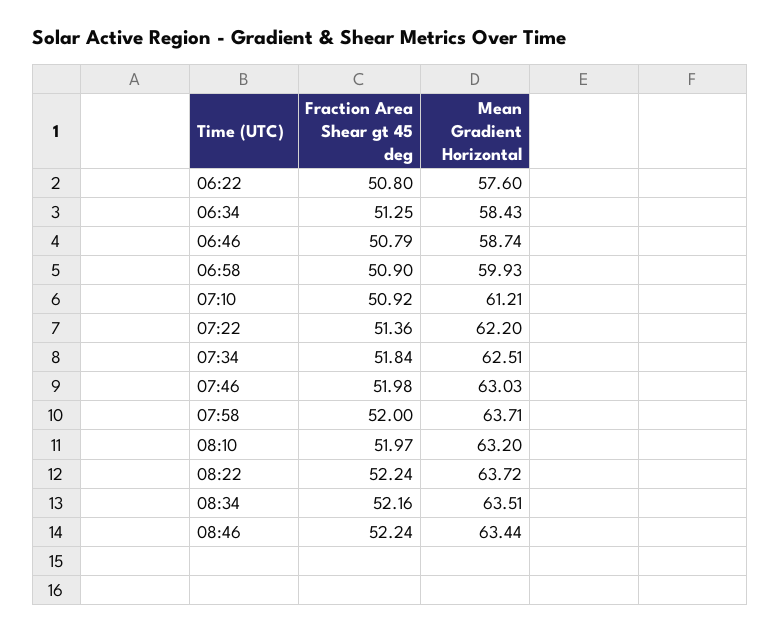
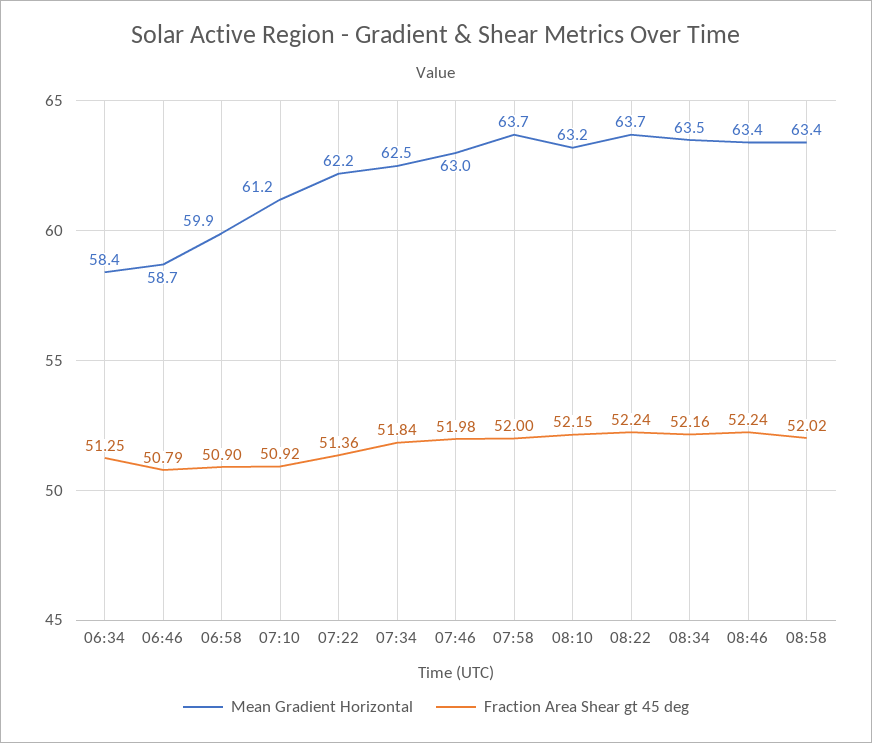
Fraction Area Shear gt 45 deg, 06:22: 50.8 -> none
Mean Gradient Horizontal, 06:22: 57.6 -> none
Fraction Area Shear gt 45 deg, 08:10: 51.97 -> 52.15
Mean Gradient Horizontal, 08:58: none -> 63.4
Fraction Area Shear gt 45 deg, 08:58: none -> 52.02

